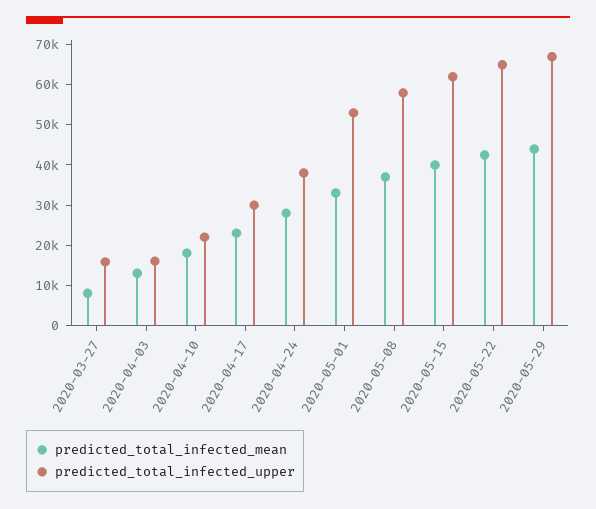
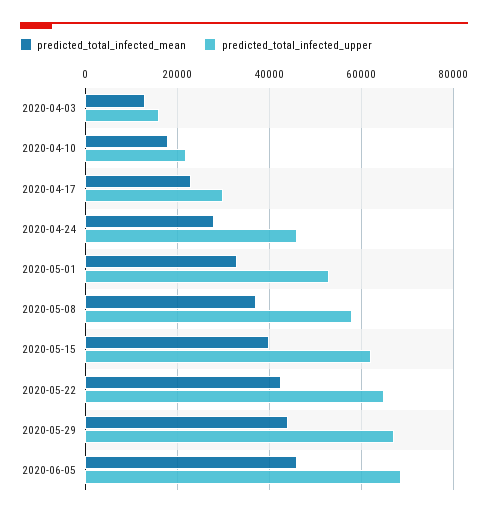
predicted_total_infected_mean, 2020-03-27: 8000 -> none
predicted_total_infected_upper, 2020-03-27: 16000 -> none
predicted_total_infected_upper, 2020-04-24: 38000 -> 46000
predicted_total_infected_mean, 2020-06-05: none -> 46000
predicted_total_infected_upper, 2020-06-05: none -> 68000

